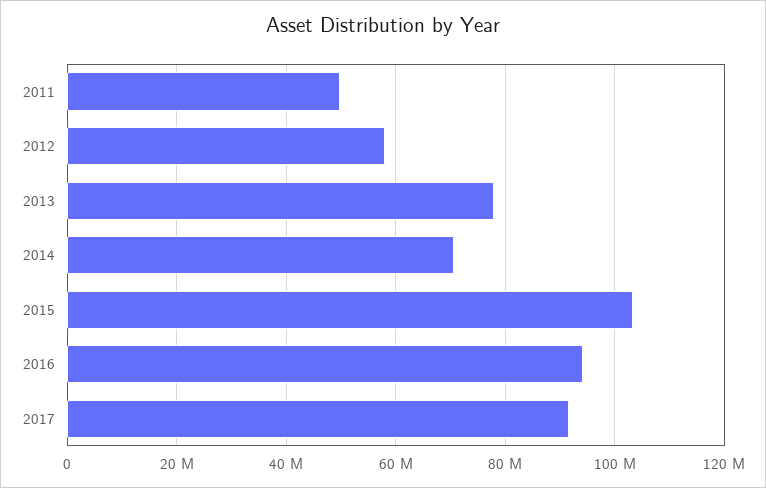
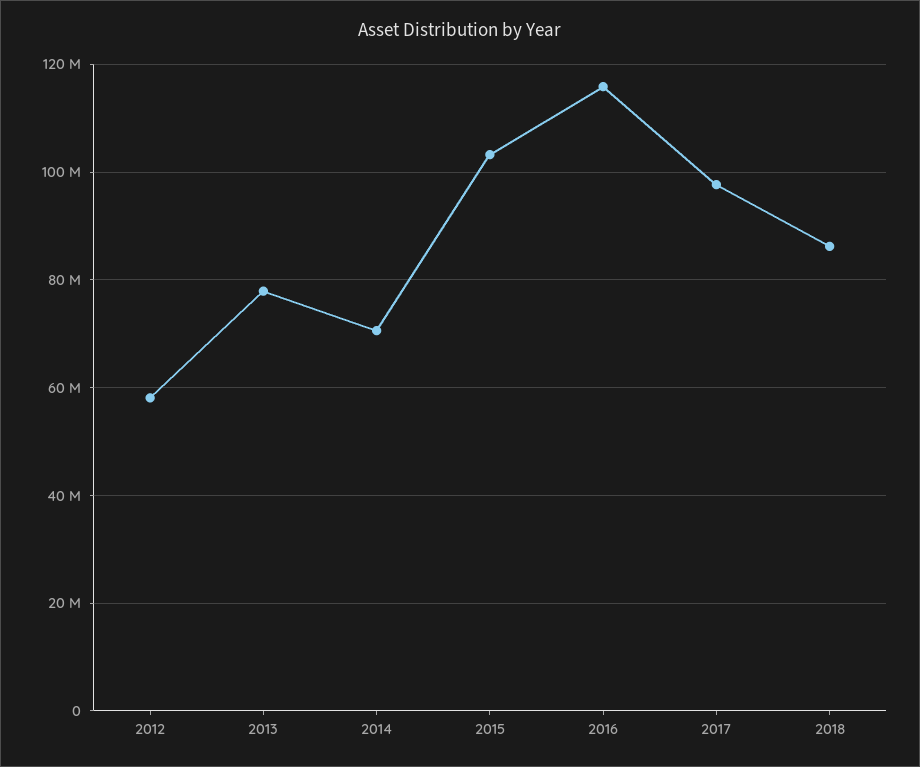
2011: 50000000 -> none
2016: 94000000 -> 116000000
2017: 92000000 -> 98000000
2018: none -> 86000000

